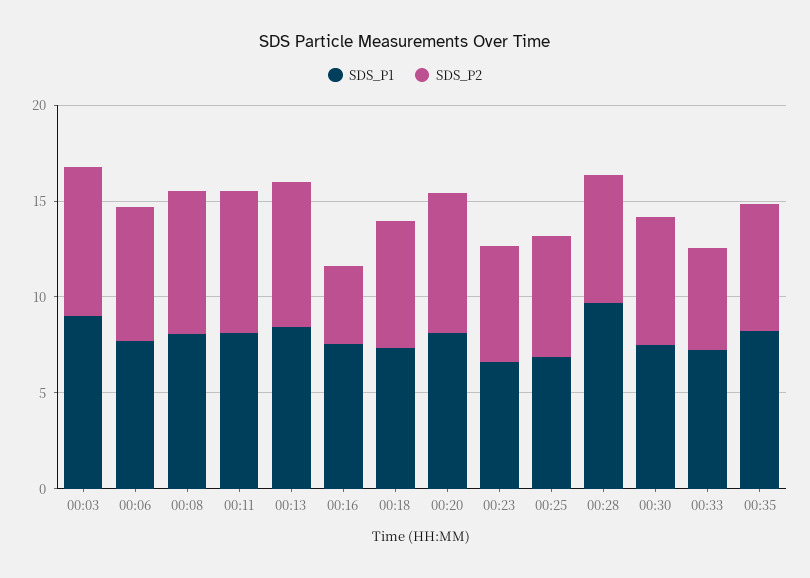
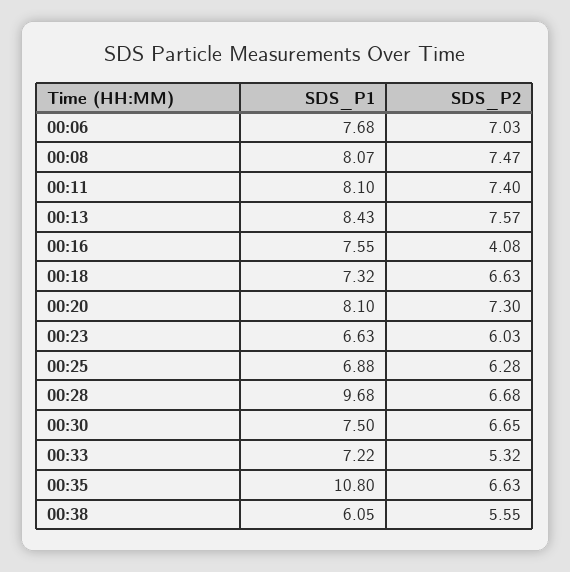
SDS_P1, 00:03: 9 -> none
SDS_P2, 00:03: 8 -> none
SDS_P1, 00:35: 8 -> 10.8
SDS_P1, 00:38: none -> 6.05
SDS_P2, 00:38: none -> 5.55

